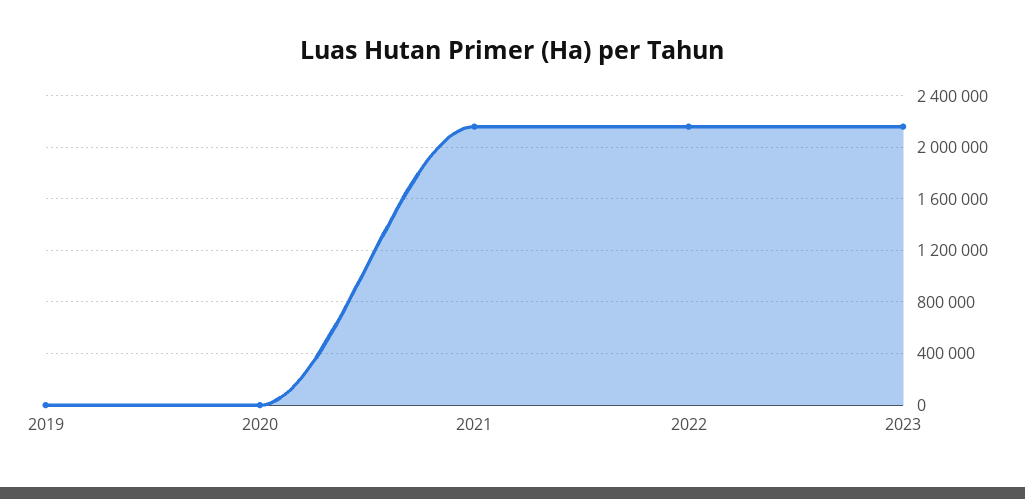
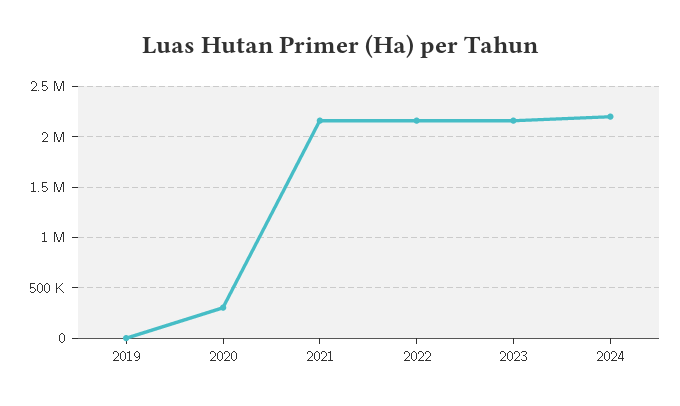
2020: 0 -> 300000
2024: none -> 2200000

